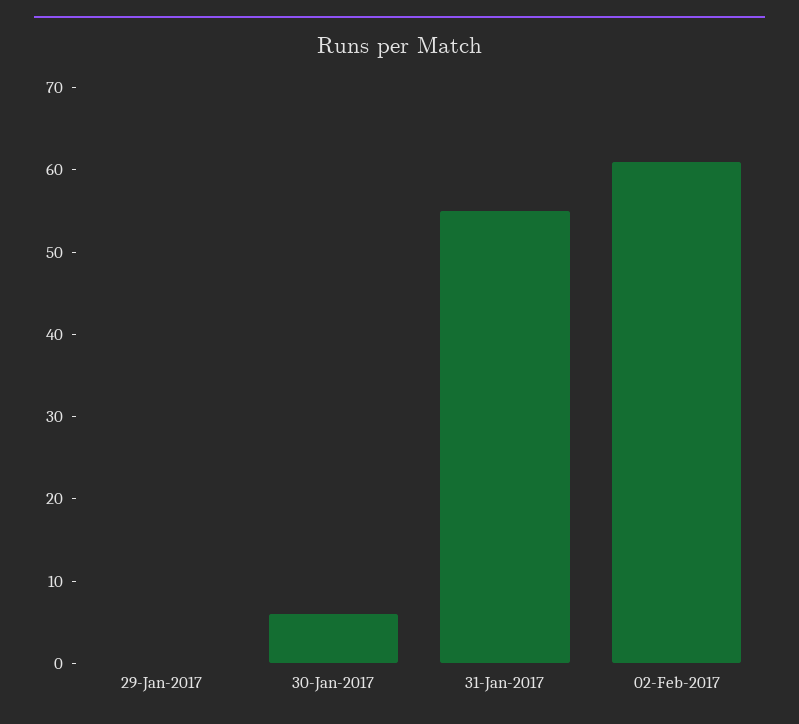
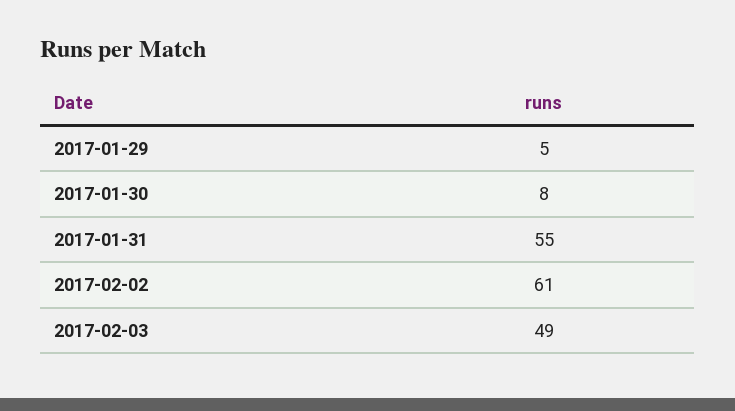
29-Jan-2017: 0 -> 5
30-Jan-2017: 6 -> 8
2017-02-03: none -> 49

